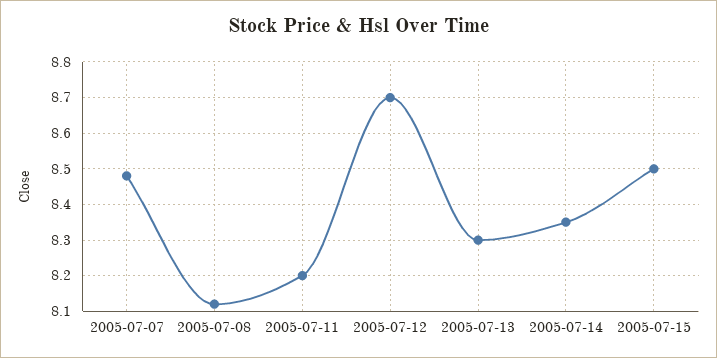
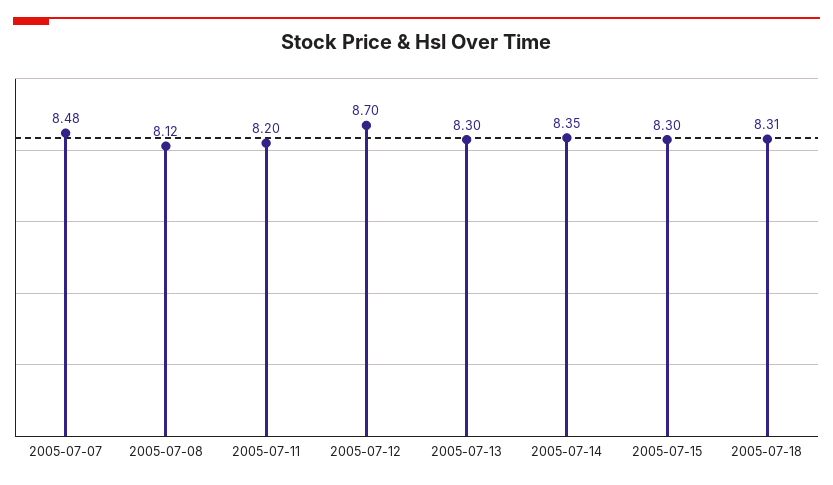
2005-07-15: 8.5 -> 8.3
2005-07-18: none -> 8.31

